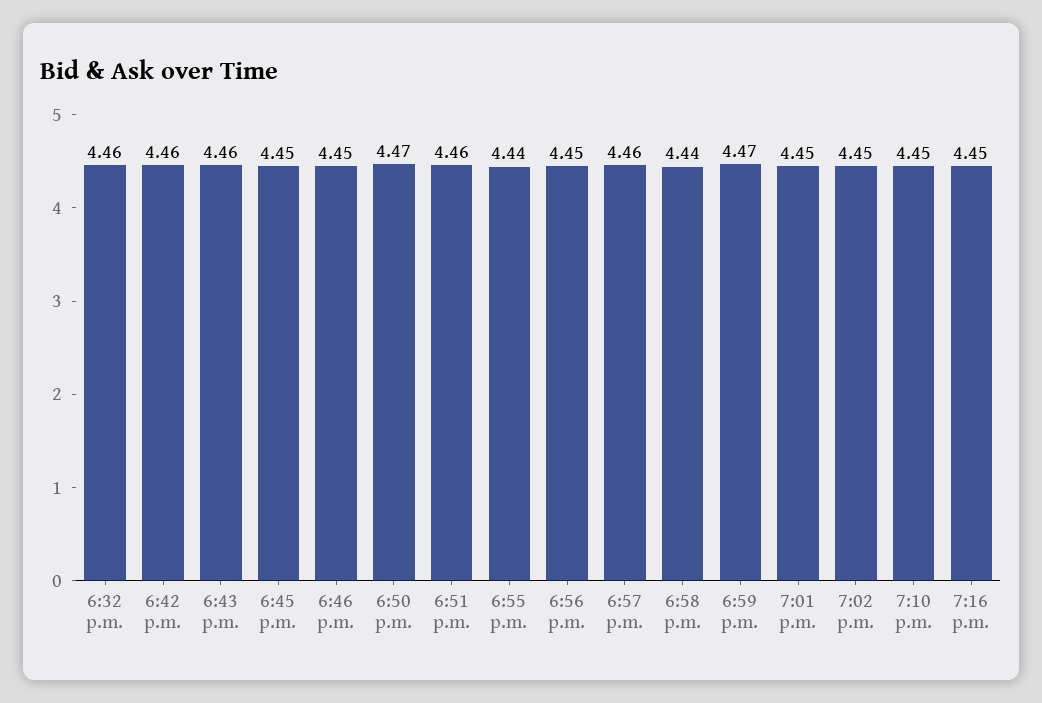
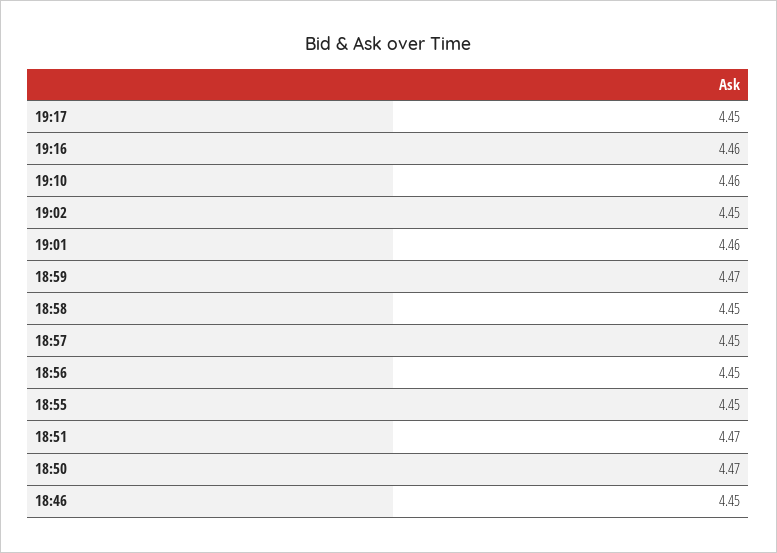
6:32 p.m.: 4.46 -> none
6:42 p.m.: 4.46 -> none
6:43 p.m.: 4.46 -> none
6:45 p.m.: 4.45 -> none
6:51 p.m.: 4.46 -> 4.47
6:55 p.m.: 4.44 -> 4.45
6:57 p.m.: 4.46 -> 4.45
6:58 p.m.: 4.44 -> 4.45
7:01 p.m.: 4.45 -> 4.46
7:10 p.m.: 4.45 -> 4.46
7:16 p.m.: 4.45 -> 4.46
19:17: none -> 4.45

